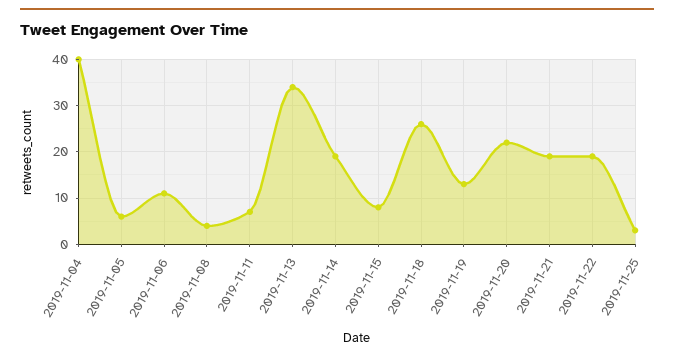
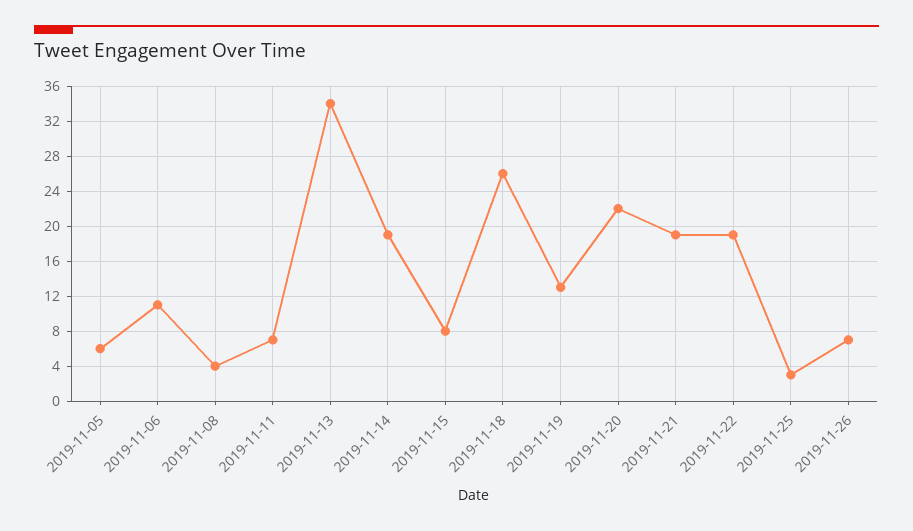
2019-11-04: 40 -> none
2019-11-26: none -> 7

